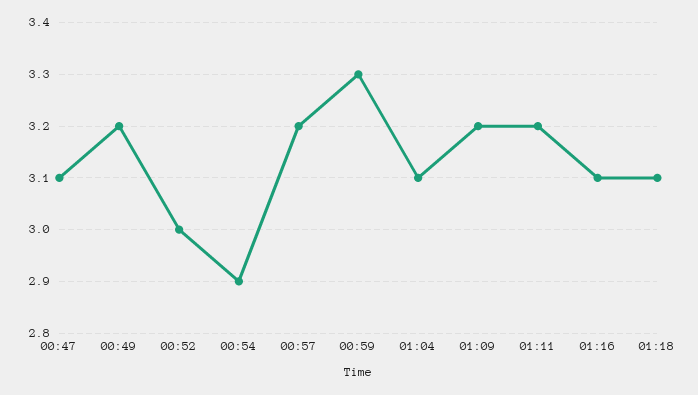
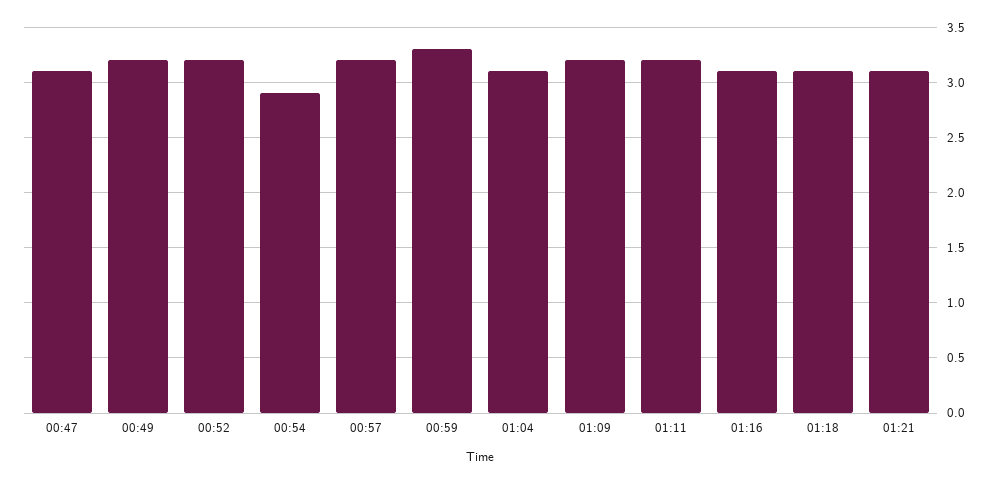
00:52: 3 -> 3.2
01:21: none -> 3.1

